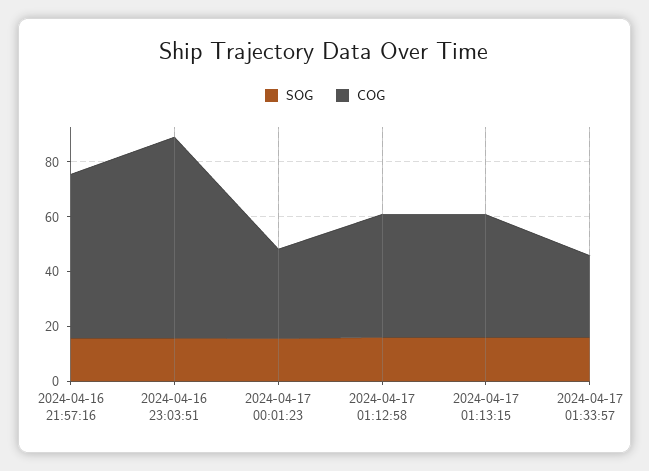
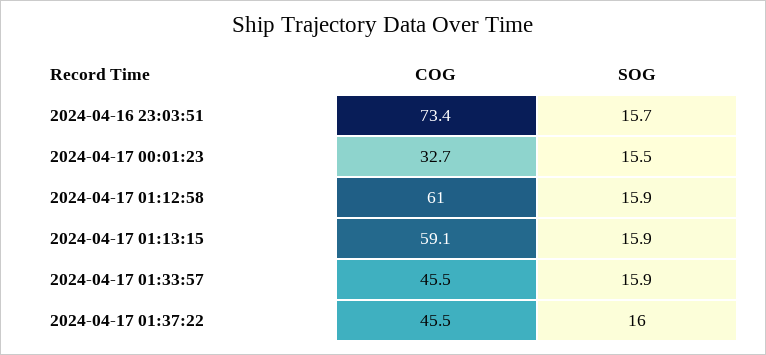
SOG, 2024-04-16 21:57:16: 15 -> none
COG, 2024-04-16 21:57:16: 60 -> none
COG, 2024-04-17 01:12:58: 45 -> 61
COG, 2024-04-17 01:13:15: 45 -> 59.1
COG, 2024-04-17 01:33:57: 30 -> 45.5
COG, 2024-04-17 01:37:22: none -> 45.5
SOG, 2024-04-17 01:37:22: none -> 16

